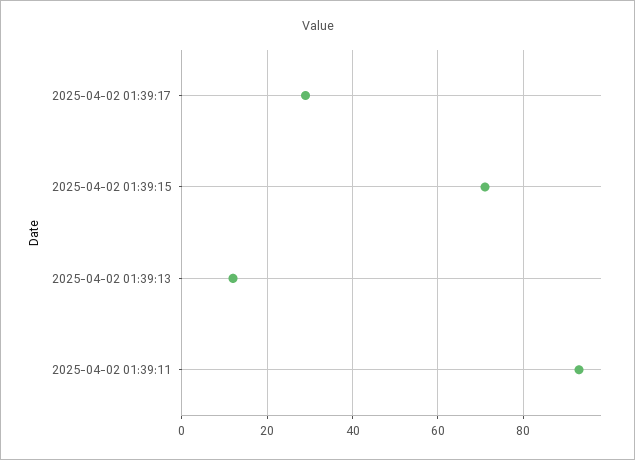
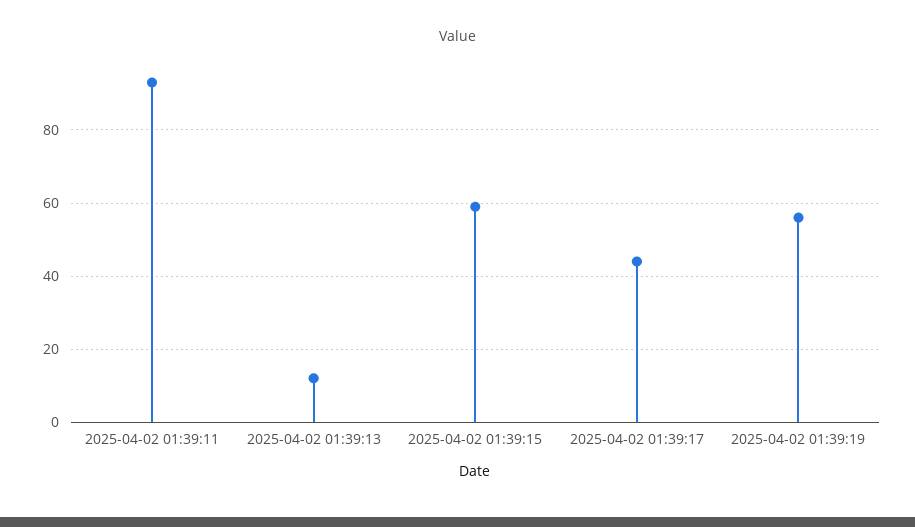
2025-04-02 01:39:17: 30 -> 45
2025-04-02 01:39:15: 70 -> 60
2025-04-02 01:39:19: none -> 55

